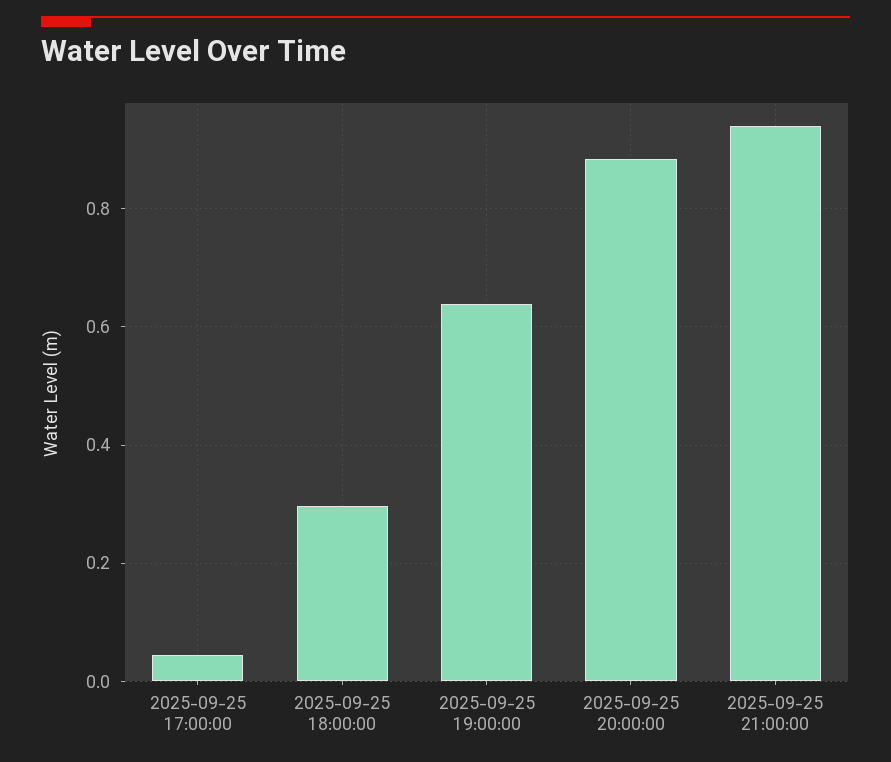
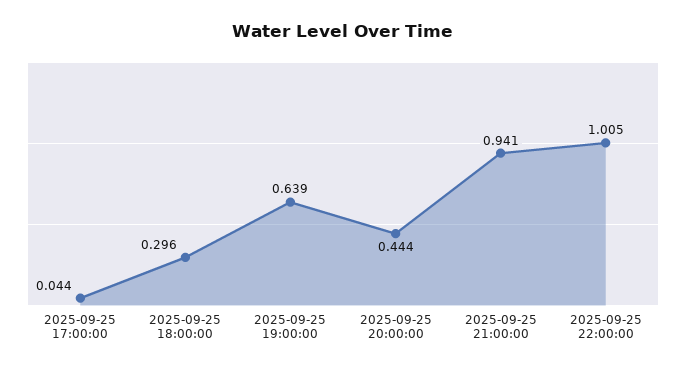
2025-09-25 20:00:00: 0.88 -> 0.444
2025-09-25 22:00:00: none -> 1.005

